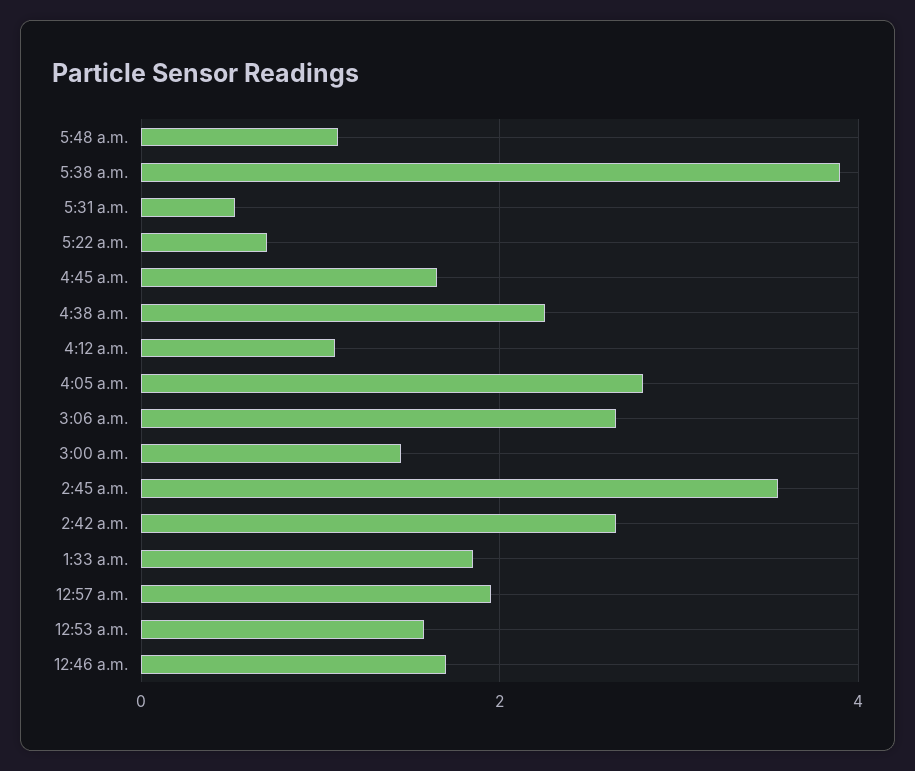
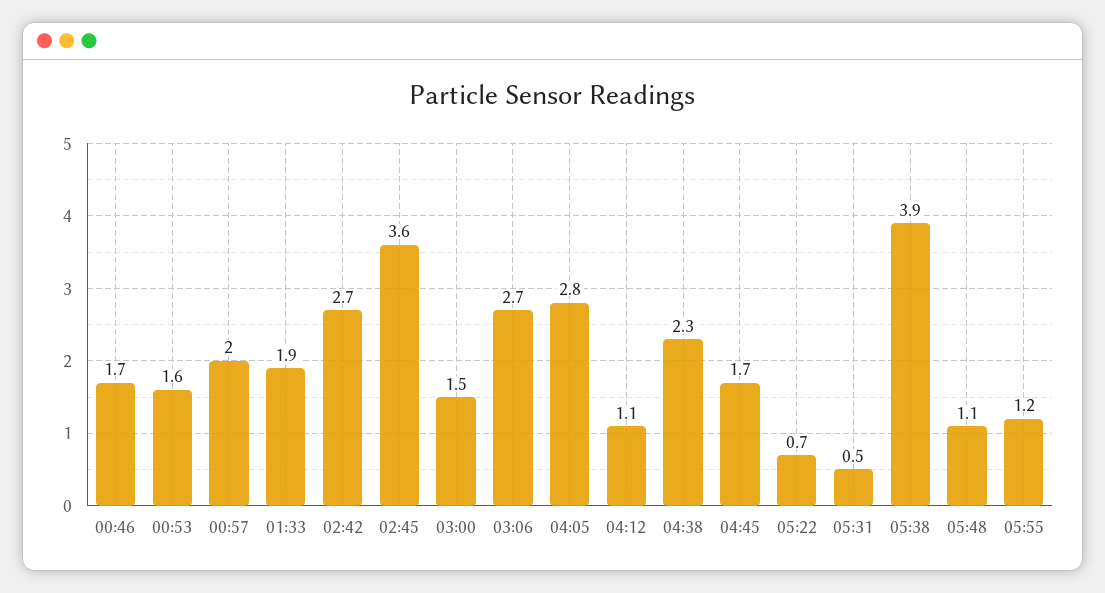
05:55: none -> 1.2

